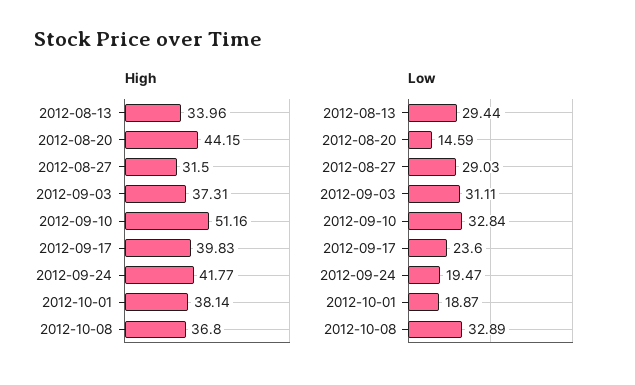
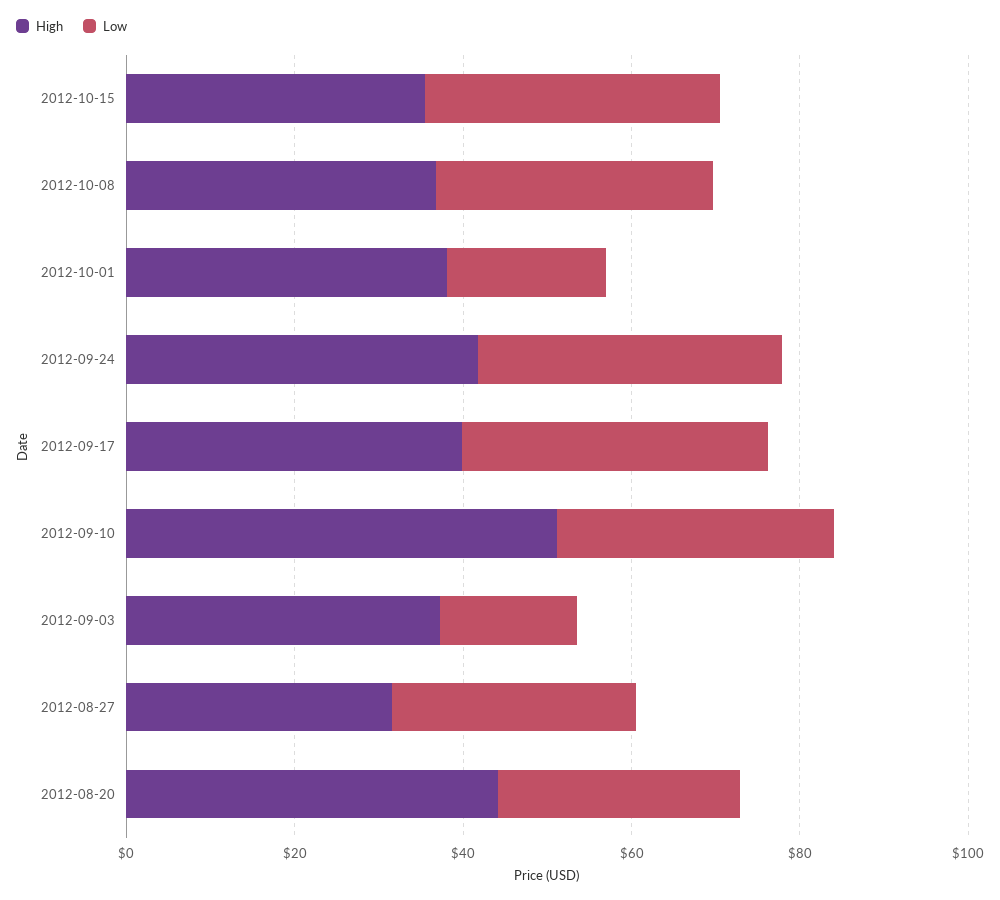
High, 2012-08-13: 33.96 -> none
Low, 2012-08-13: 29.44 -> none
Low, 2012-08-20: 14.59 -> 30
Low, 2012-09-03: 31.11 -> 15
Low, 2012-09-17: 23.6 -> 35
Low, 2012-09-24: 19.47 -> 35
High, 2012-10-15: none -> 35
Low, 2012-10-15: none -> 35

